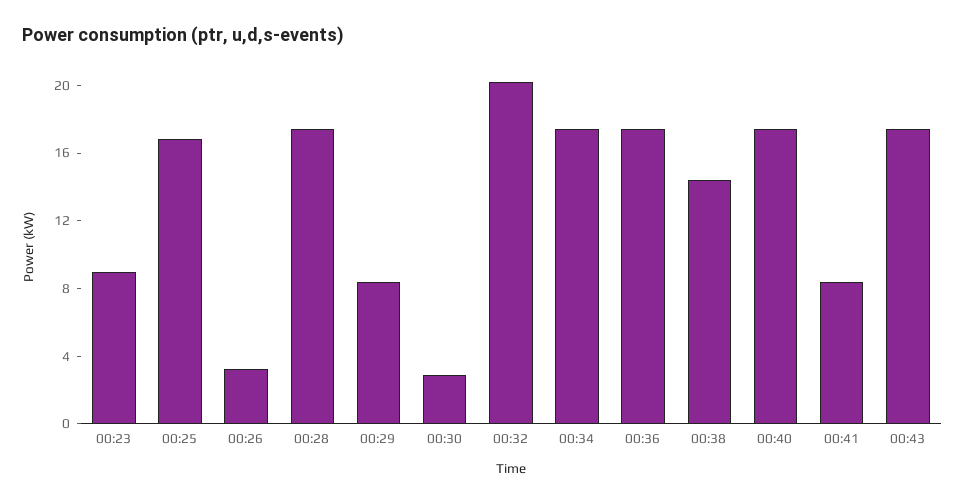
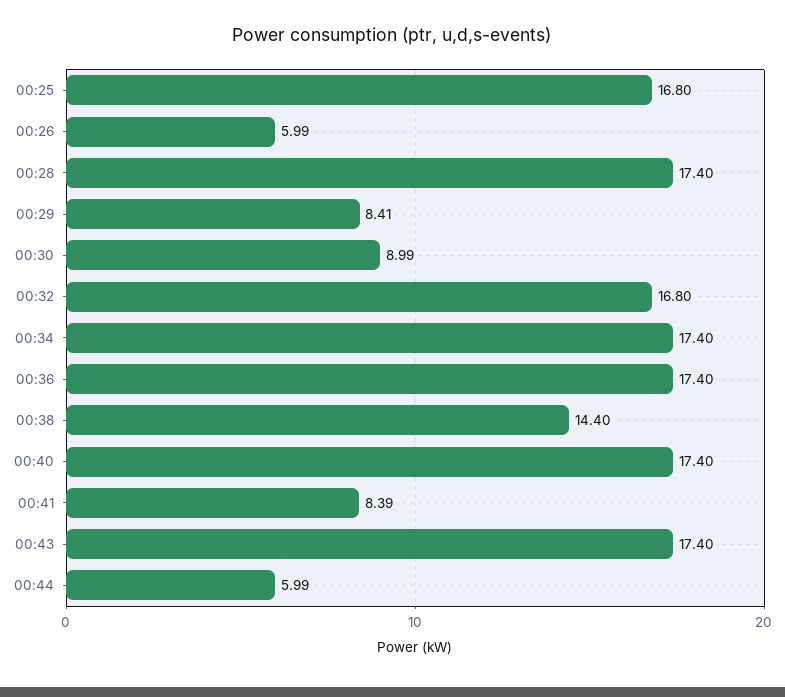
00:23: 9 -> none
00:26: 3 -> 5.99
00:30: 3 -> 8.99
00:32: 20 -> 16.8
00:44: none -> 5.99

